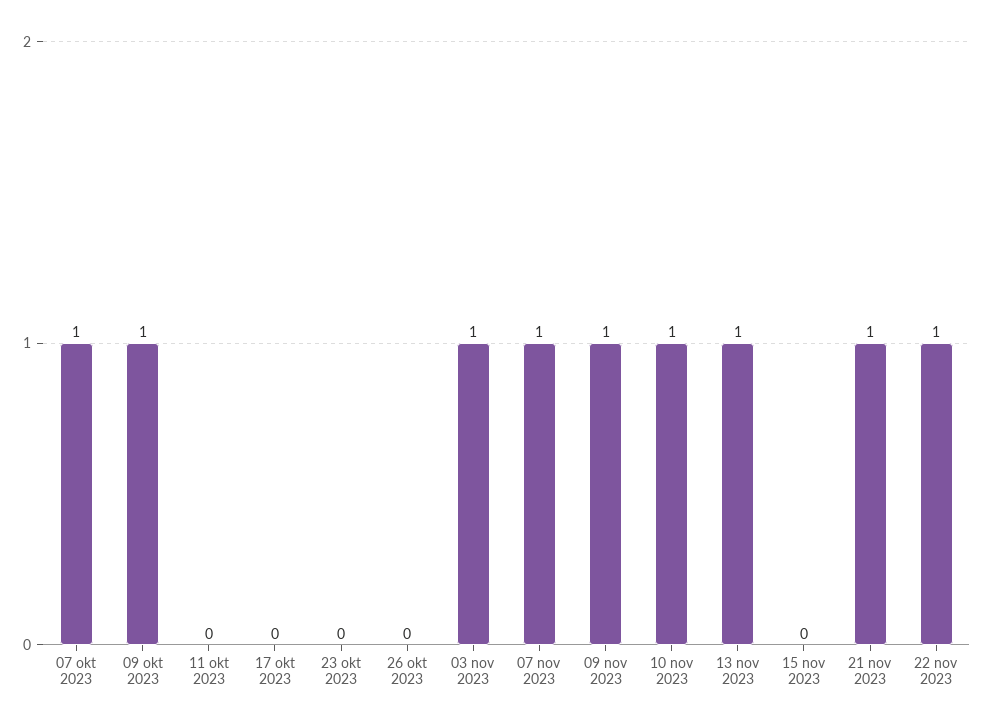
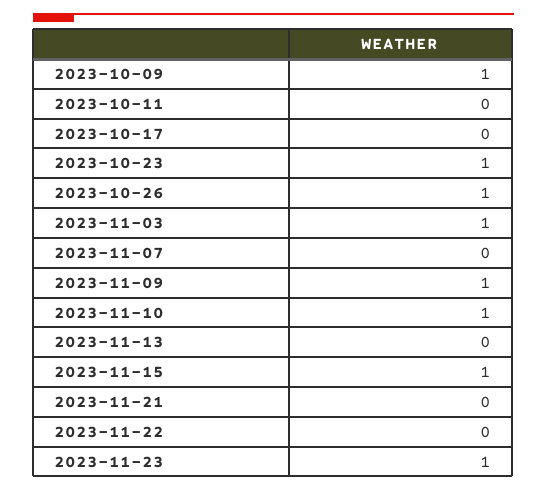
07 okt 2023: 1 -> none
23 okt 2023: 0 -> 1
26 okt 2023: 0 -> 1
07 nov 2023: 1 -> 0
13 nov 2023: 1 -> 0
15 nov 2023: 0 -> 1
21 nov 2023: 1 -> 0
22 nov 2023: 1 -> 0
2023-11-23: none -> 1

